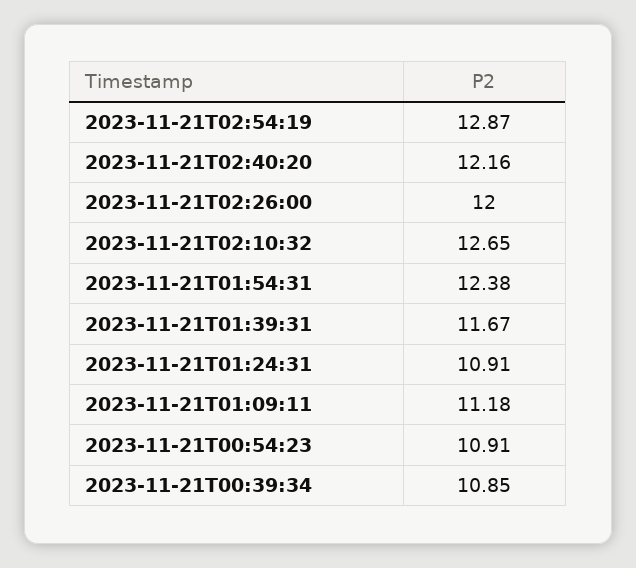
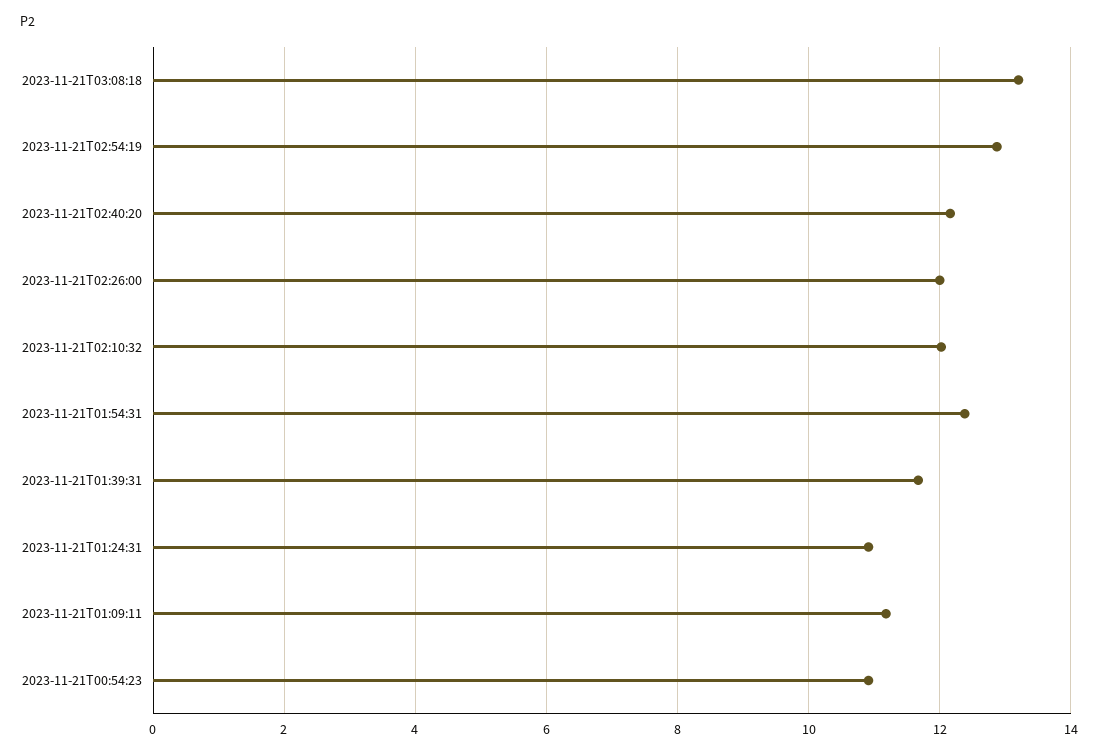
2023-11-21T02:10:32: 12.65 -> 12
2023-11-21T00:39:34: 10.85 -> none
2023-11-21T03:08:18: none -> 13.2

